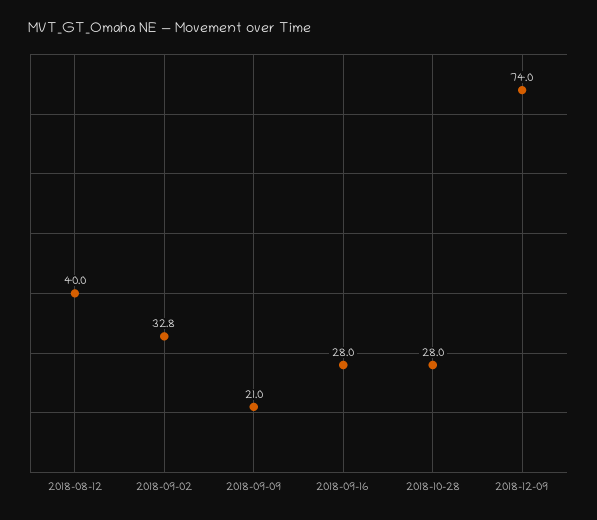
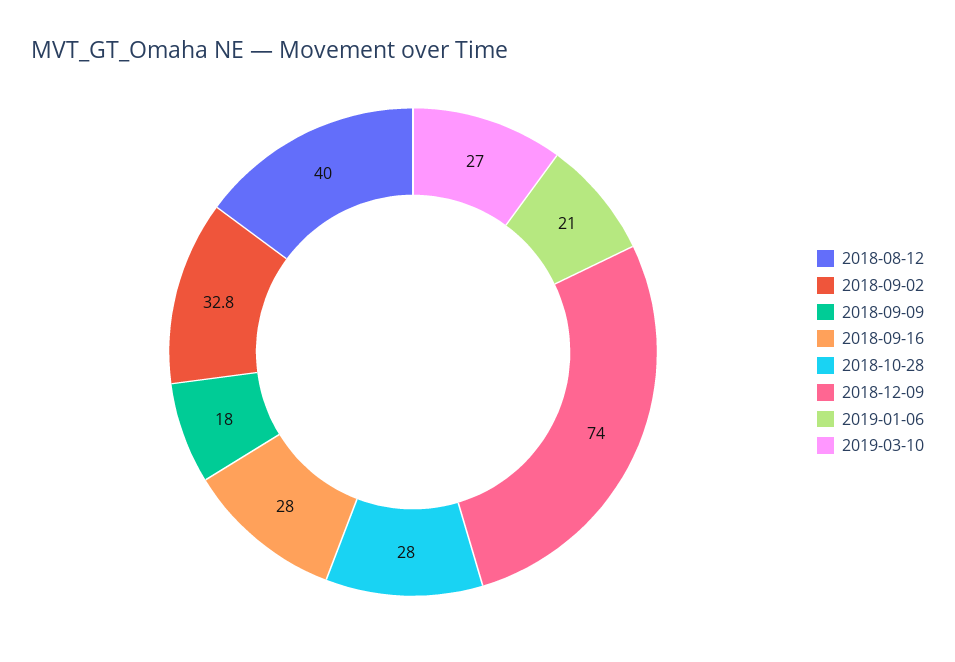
2018-09-09: 21 -> 18
2019-01-06: none -> 21
2019-03-10: none -> 27

